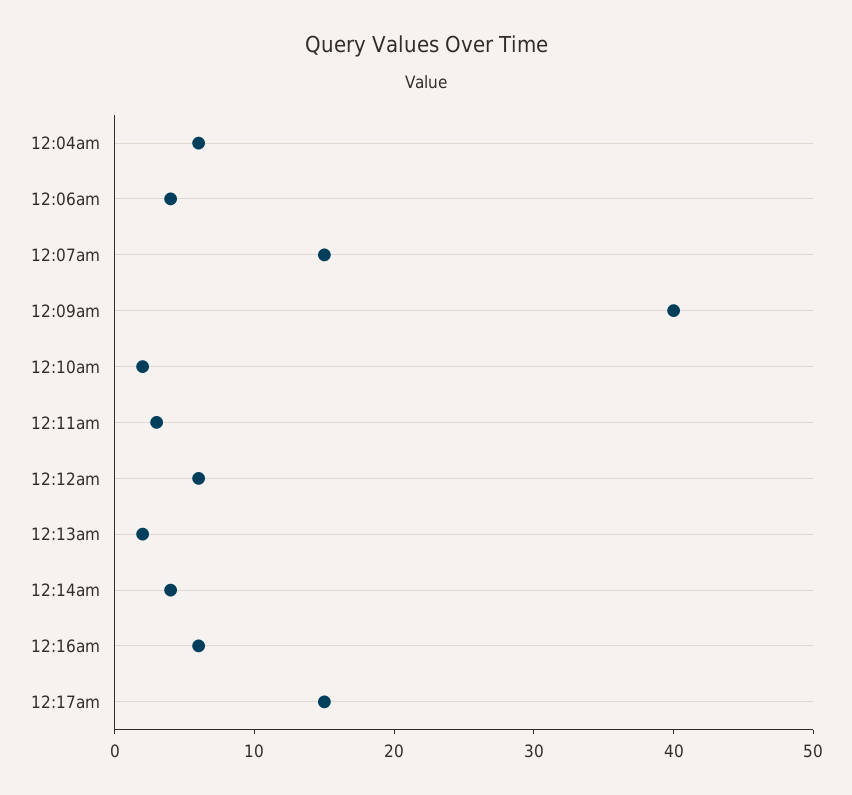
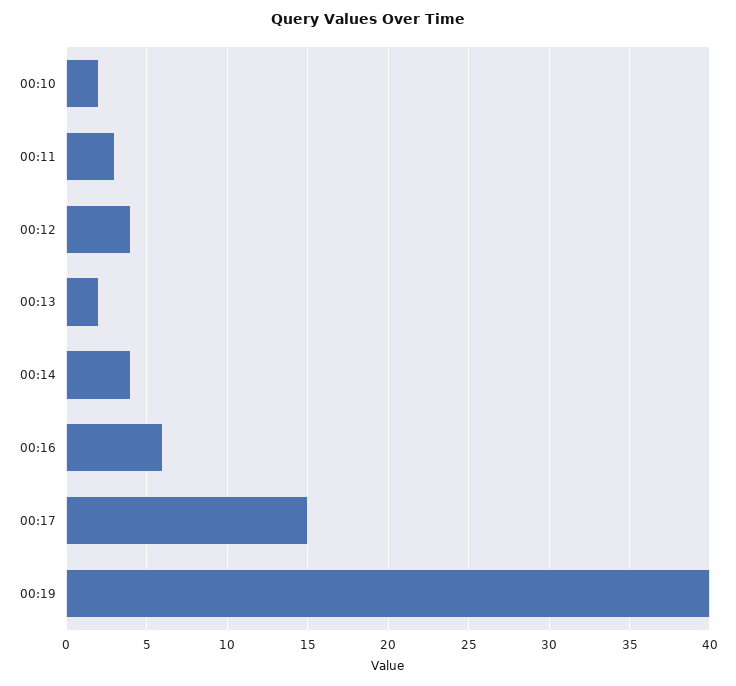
12:04am: 6 -> none
12:06am: 4 -> none
12:07am: 15 -> none
12:09am: 40 -> none
12:12am: 6 -> 4
00:19: none -> 40

